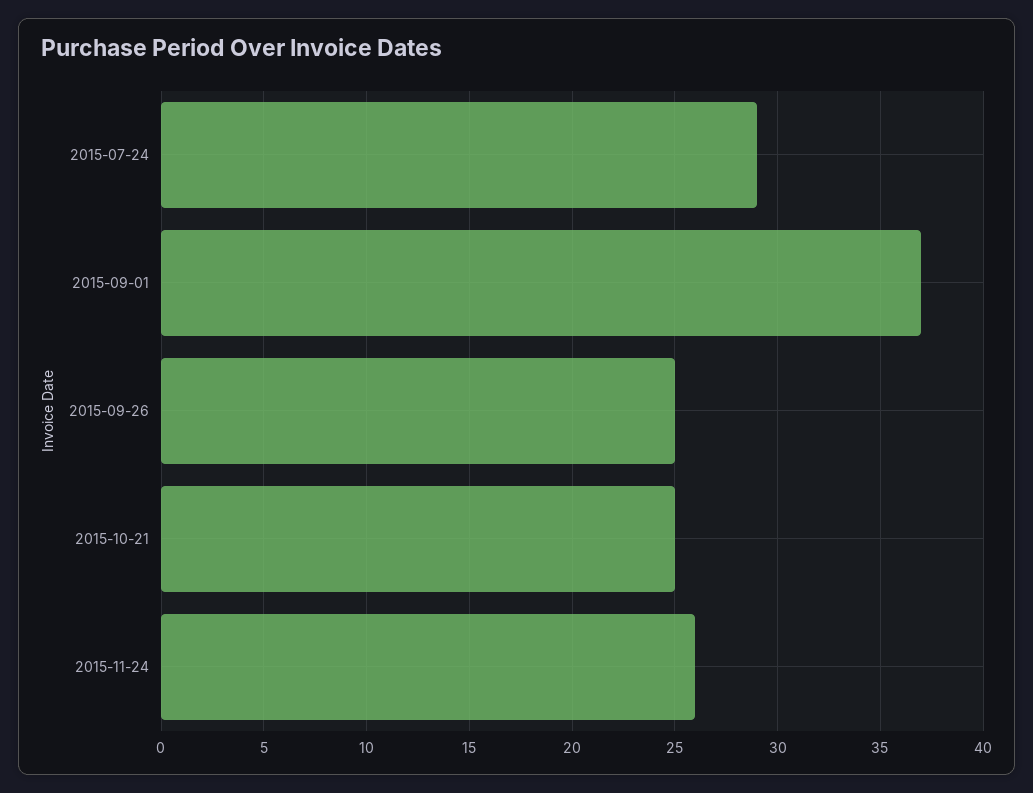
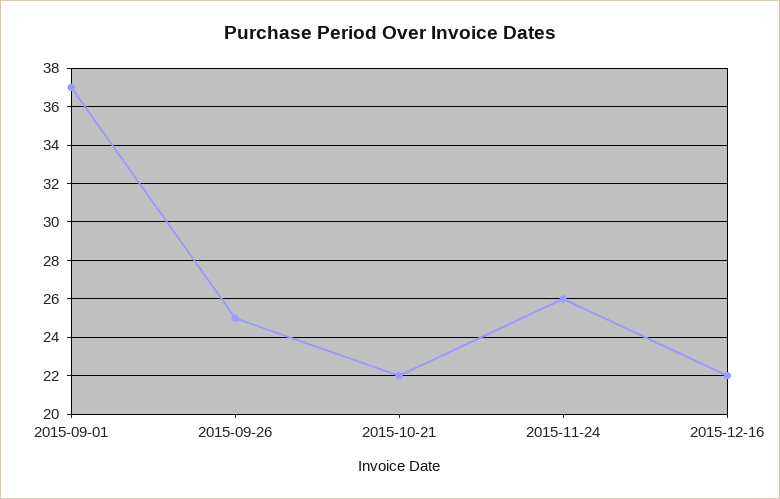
2015-07-24: 29 -> none
2015-10-21: 25 -> 22
2015-12-16: none -> 22

